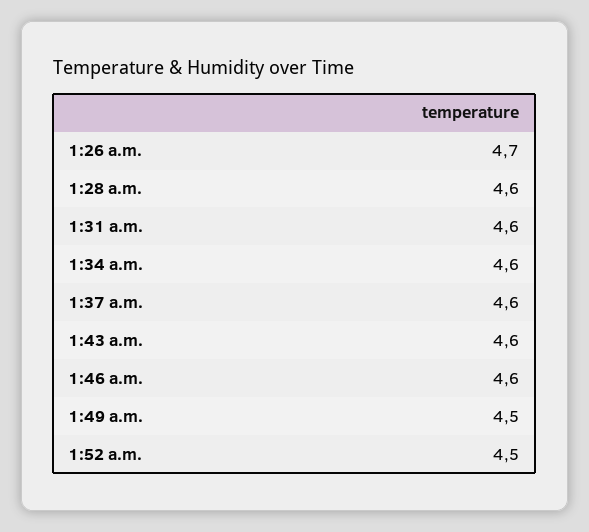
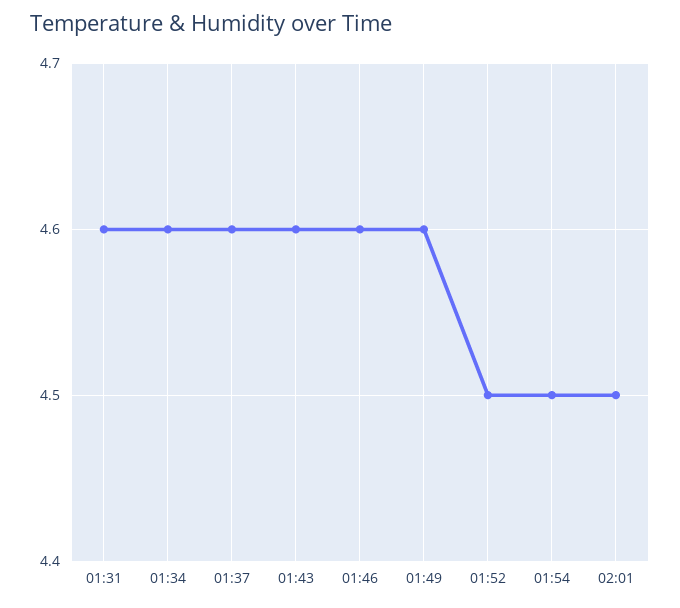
1:26 a.m.: 4.7 -> none
1:28 a.m.: 4.6 -> none
1:49 a.m.: 4.5 -> 4.6
01:54: none -> 4.5
02:01: none -> 4.5

